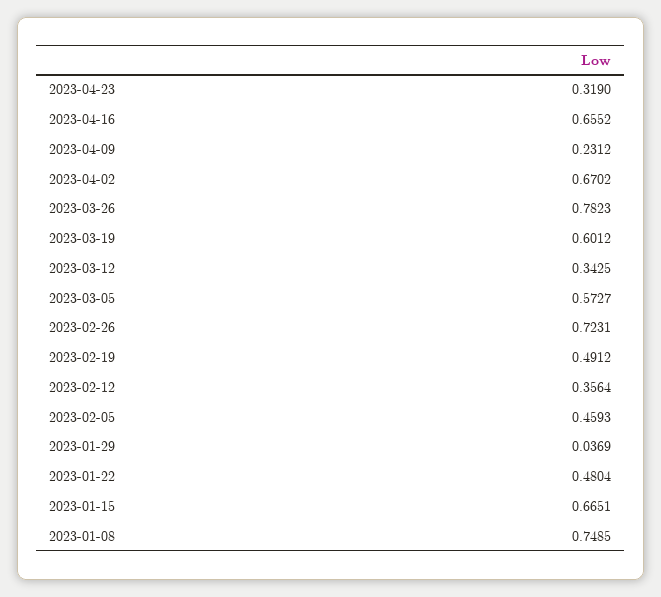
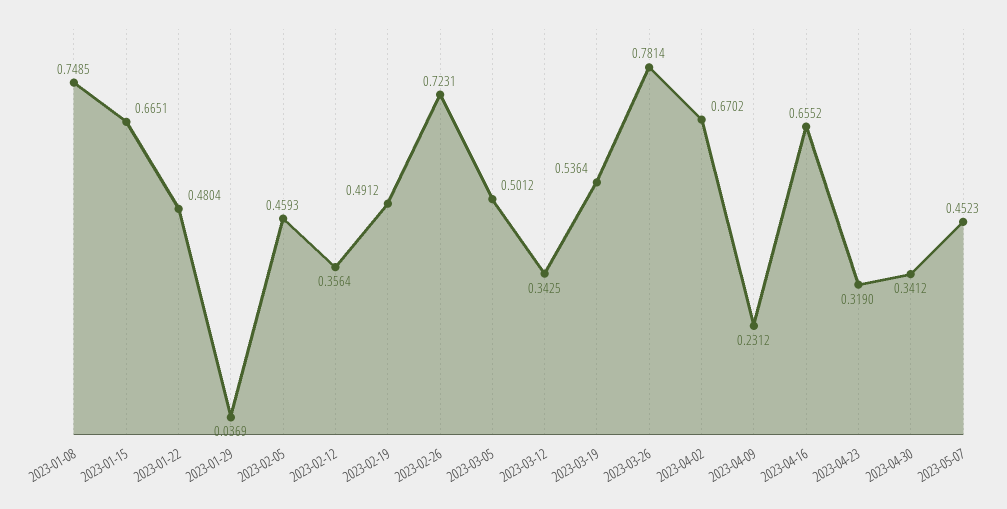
2023-03-26: 0.7823 -> 0.7814
2023-03-19: 0.6012 -> 0.5364
2023-03-05: 0.5727 -> 0.5012
2023-04-30: none -> 0.3412
2023-05-07: none -> 0.4523

